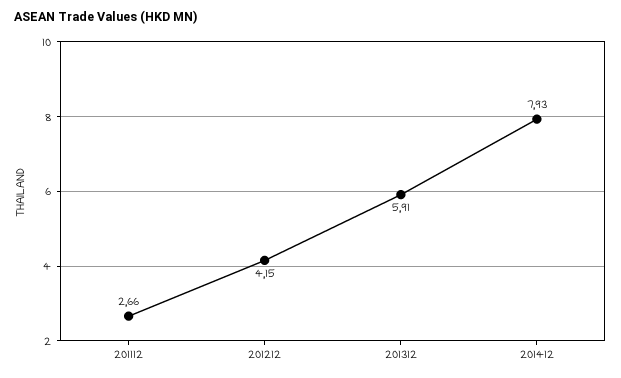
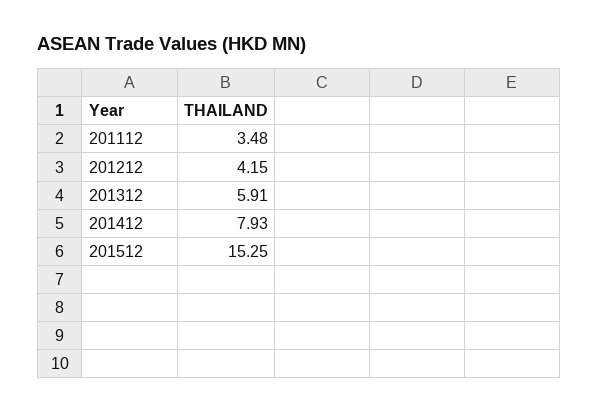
201112: 2.66 -> 3.48
201512: none -> 15.25

